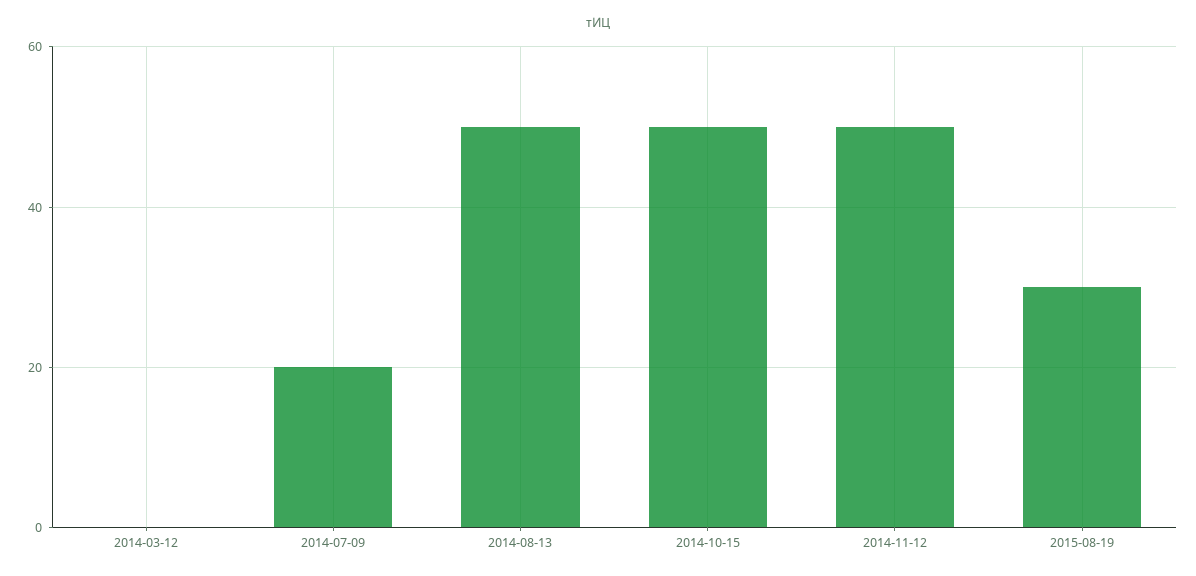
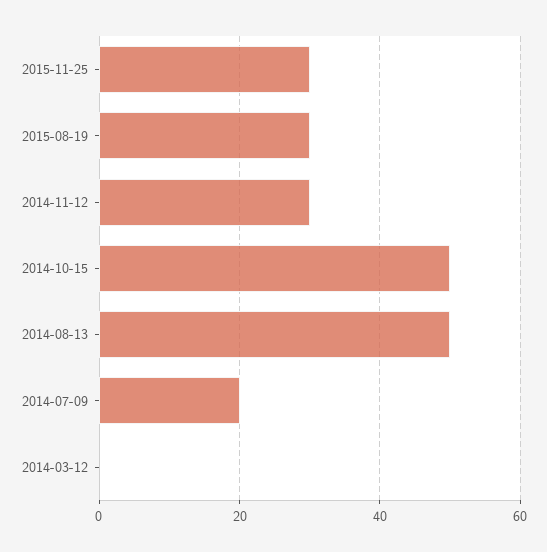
2014-11-12: 50 -> 30
2015-11-25: none -> 30

